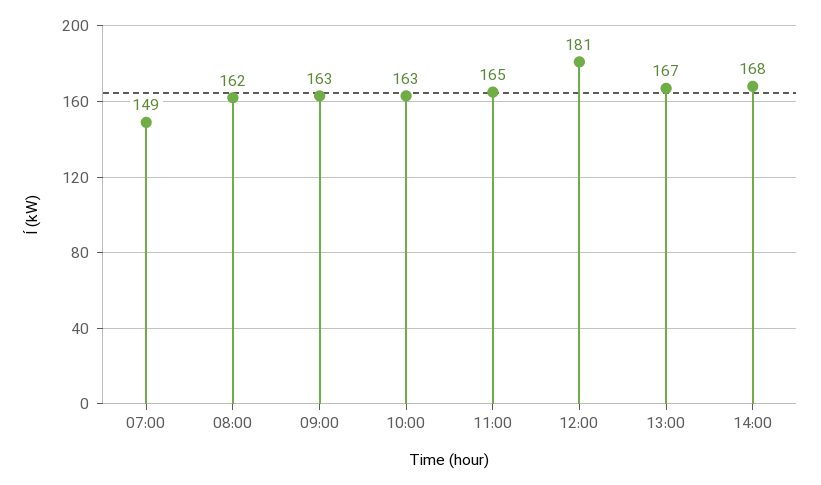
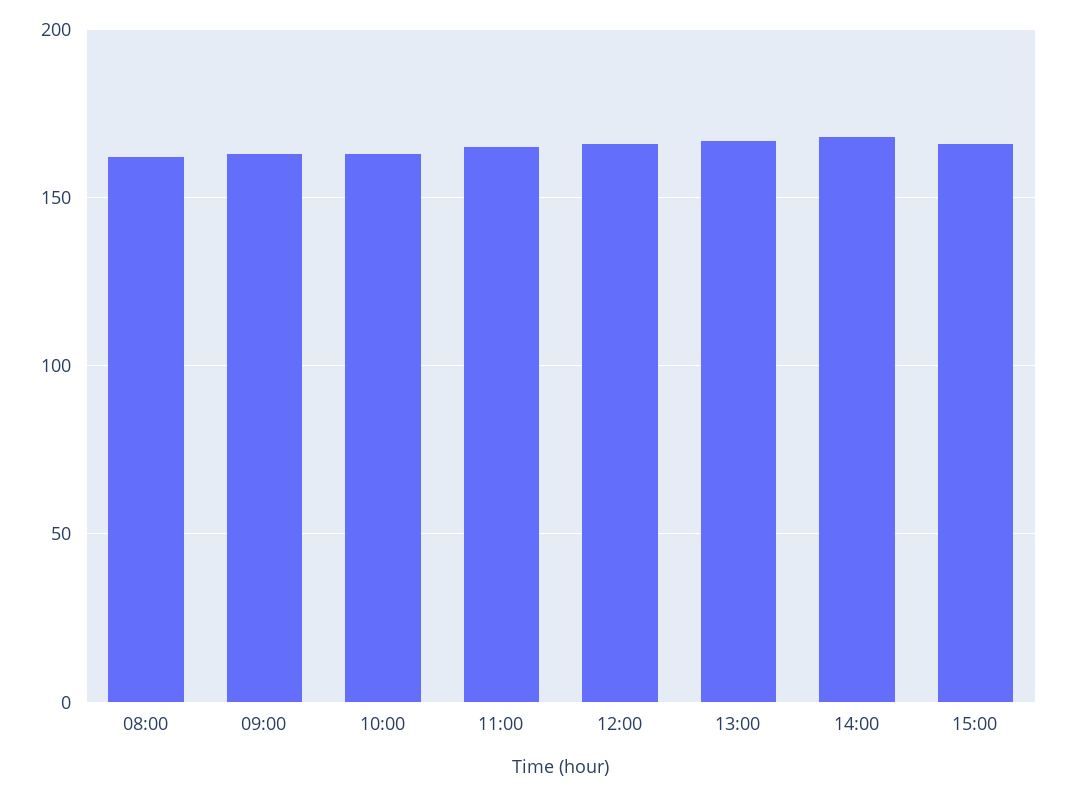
07:00: 149 -> none
12:00: 181 -> 165
15:00: none -> 165

